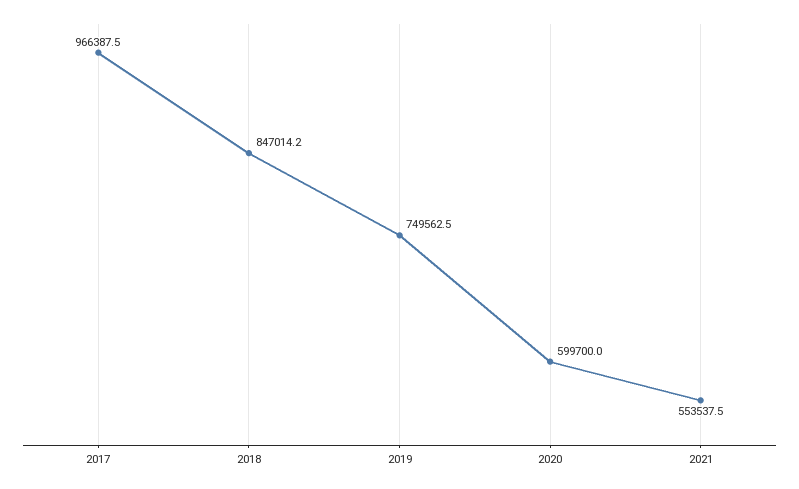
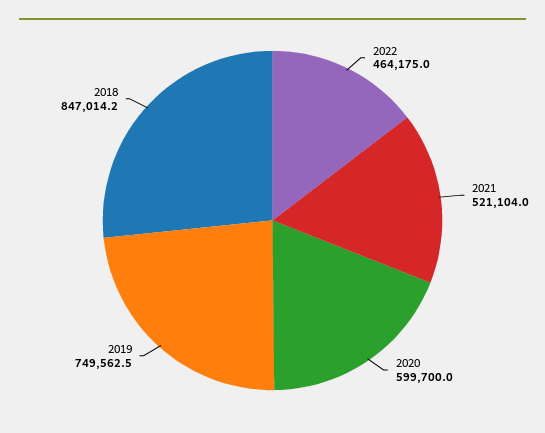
2017: 966387.5 -> none
2021: 553537.5 -> 521104
2022: none -> 464175

